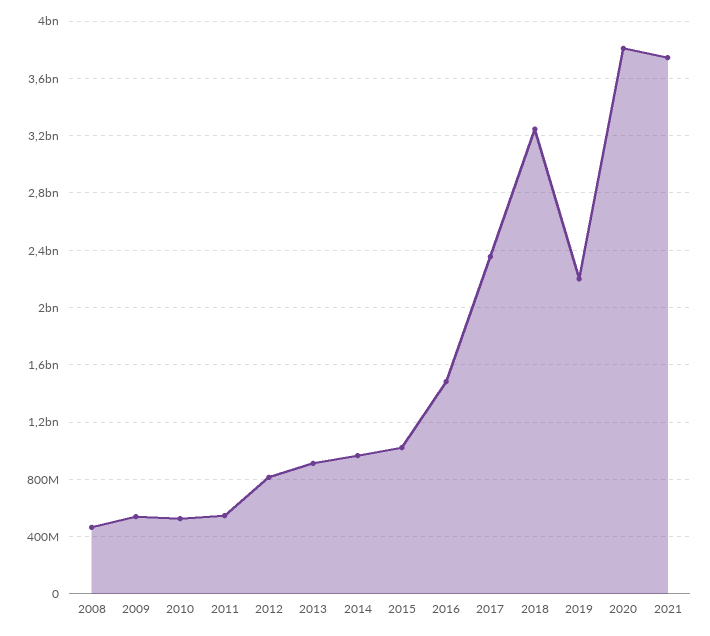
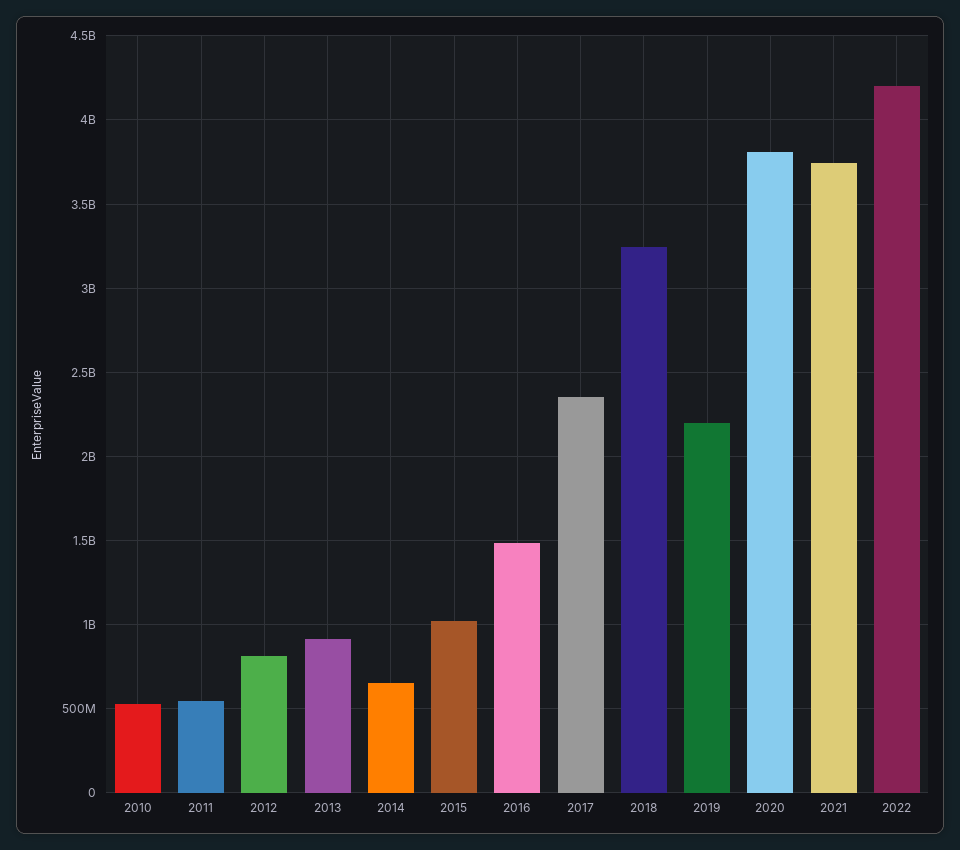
2008: 450000000 -> none
2009: 550000000 -> none
2014: 950000000 -> 650000000
2022: none -> 4200000000

